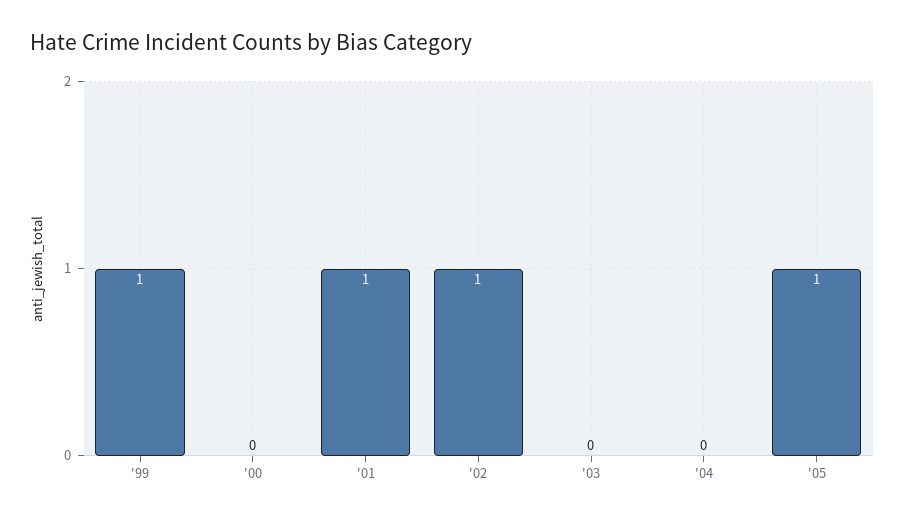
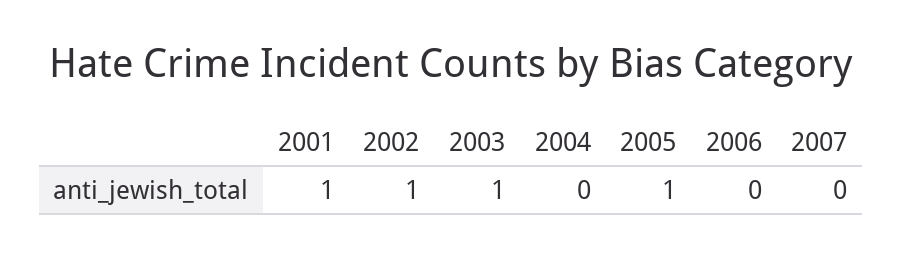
'99: 1 -> none
'00: 0 -> none
'03: 0 -> 1
2006: none -> 0
2007: none -> 0

